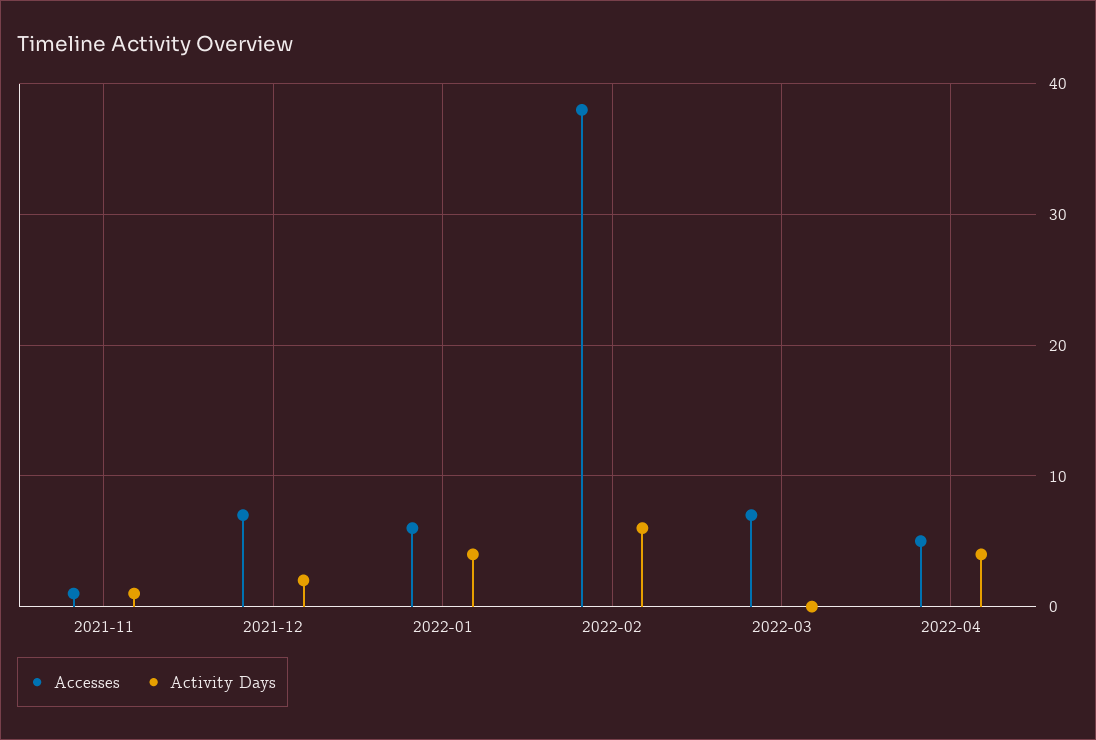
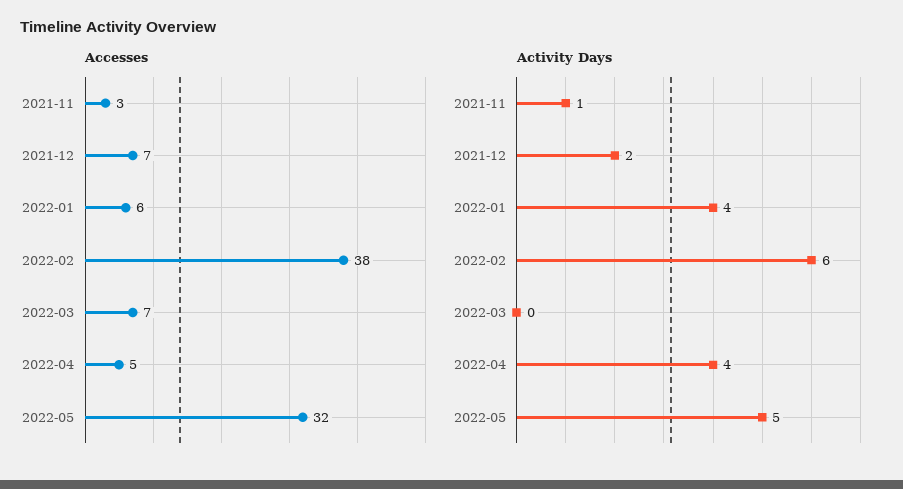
Accesses, 2021-11: 1 -> 3
Accesses, 2022-05: none -> 32
Activity Days, 2022-05: none -> 5

